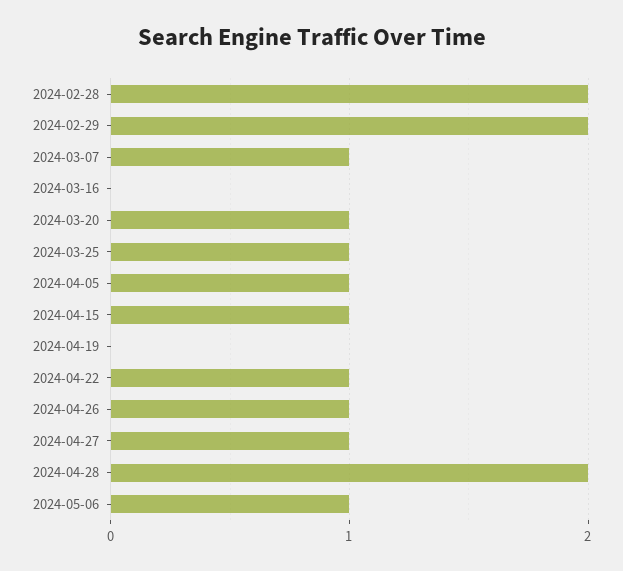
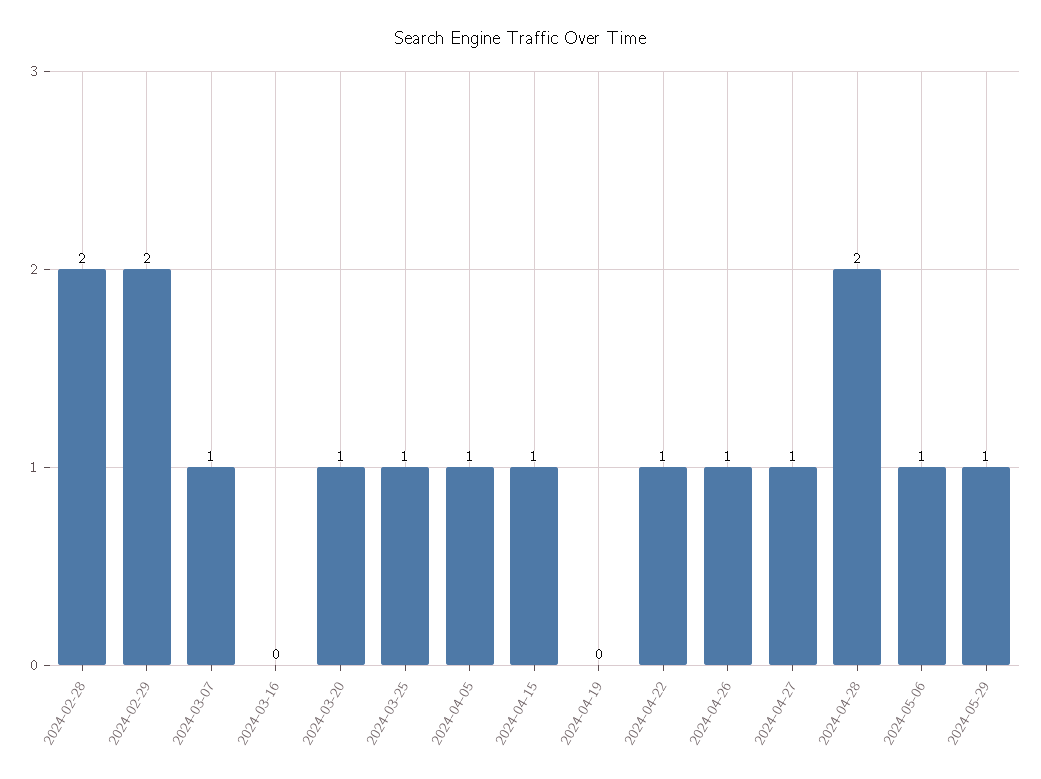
2024-05-29: none -> 1

